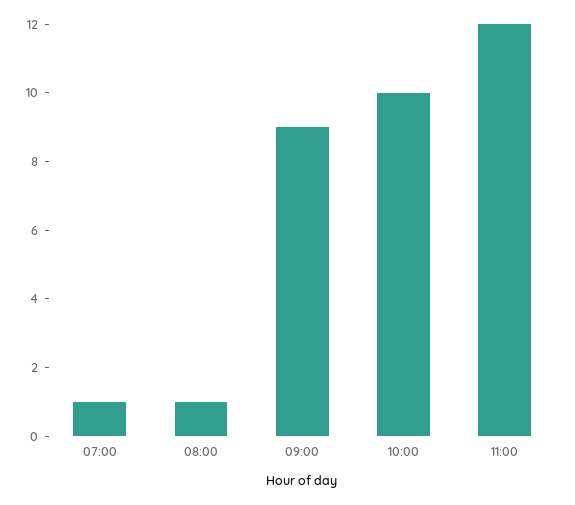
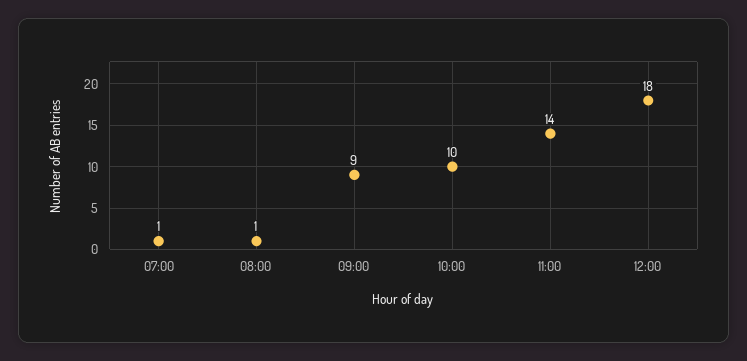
11:00: 12 -> 14
12:00: none -> 18

